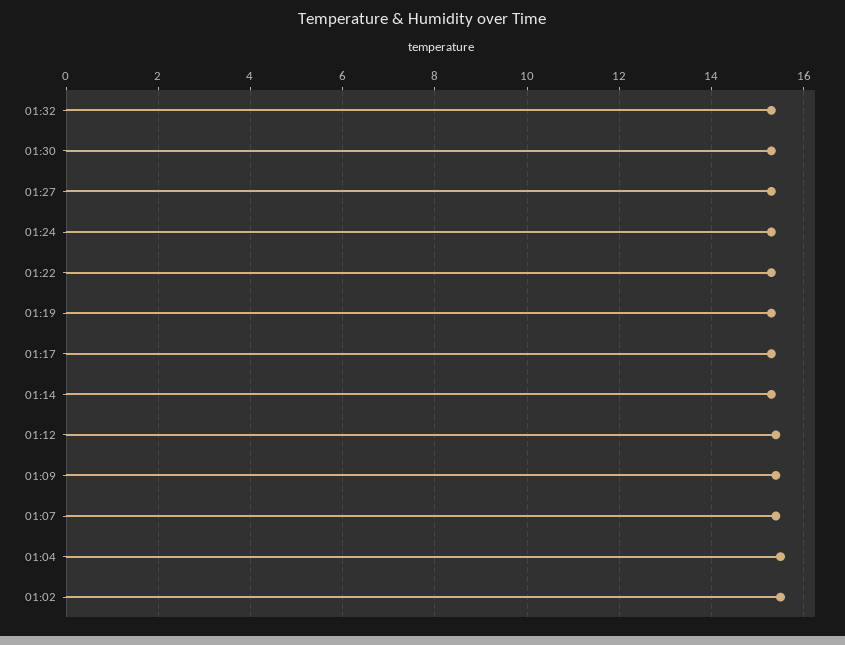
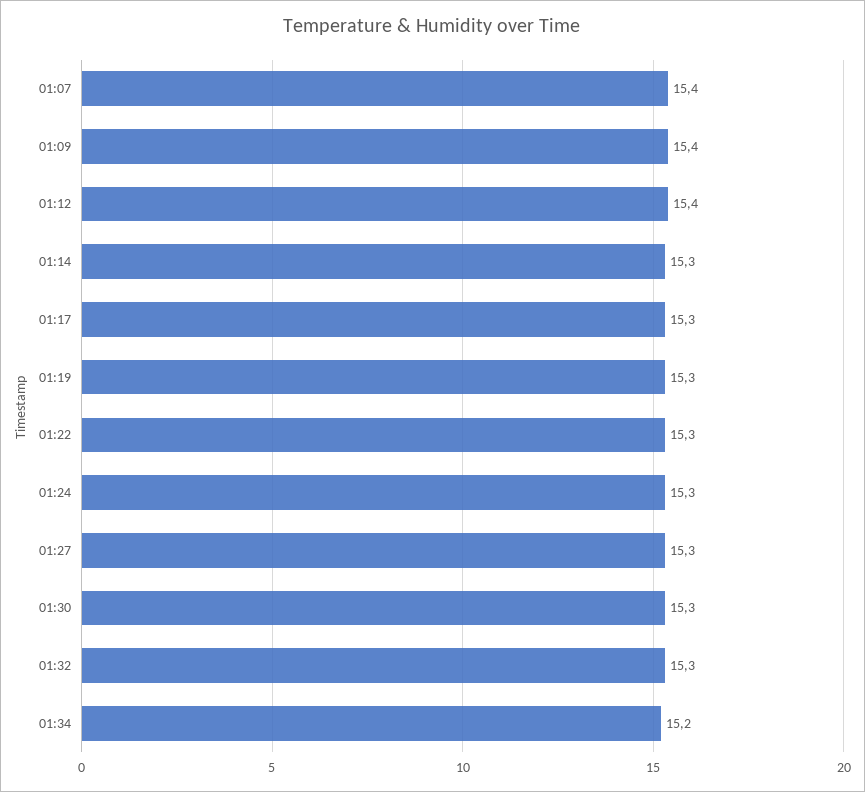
01:04: 15.5 -> none
01:02: 15.5 -> none
01:34: none -> 15.2

